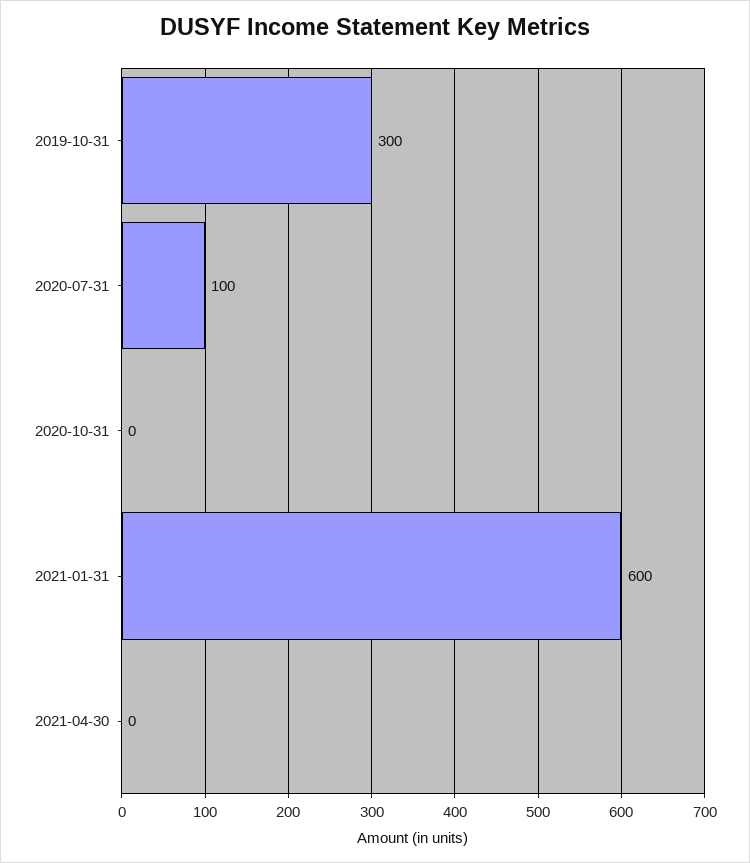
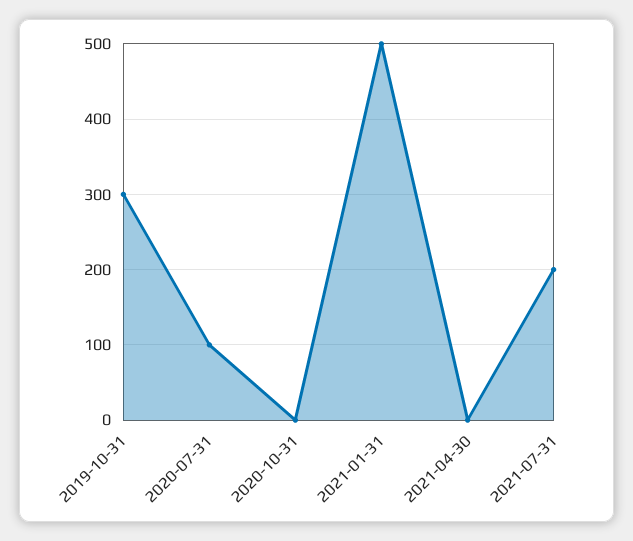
2021-01-31: 600 -> 500
2021-07-31: none -> 200

